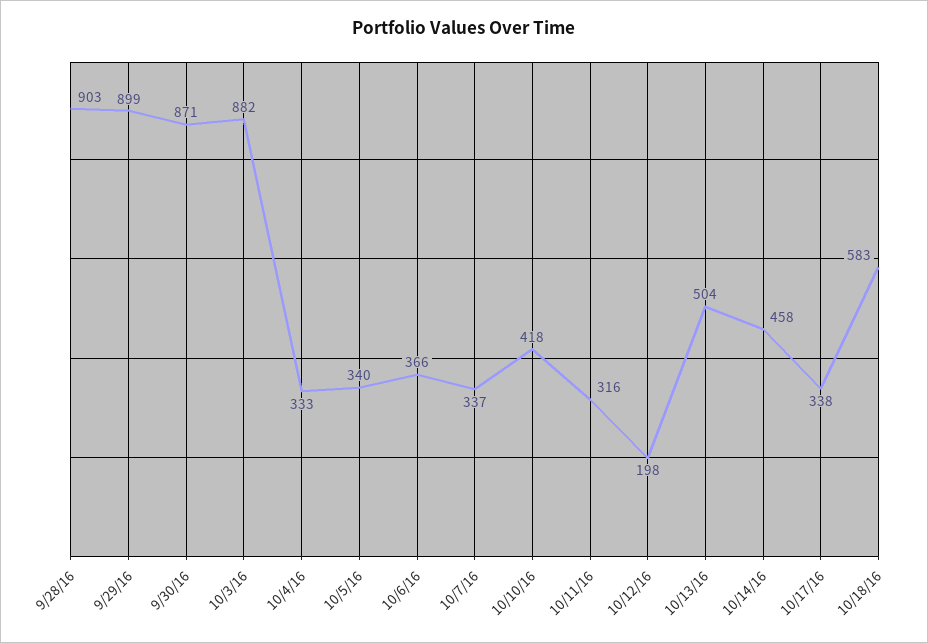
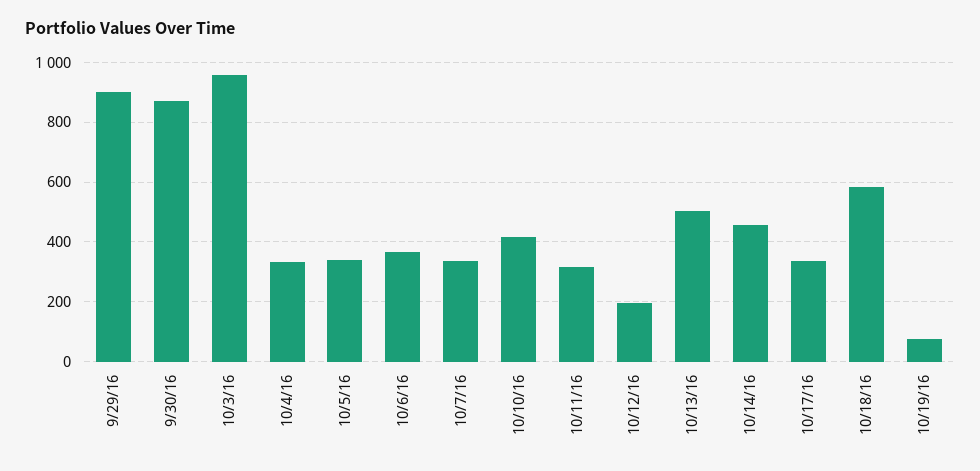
9/28/16: 903 -> none
10/3/16: 882 -> 950
10/19/16: none -> 75

